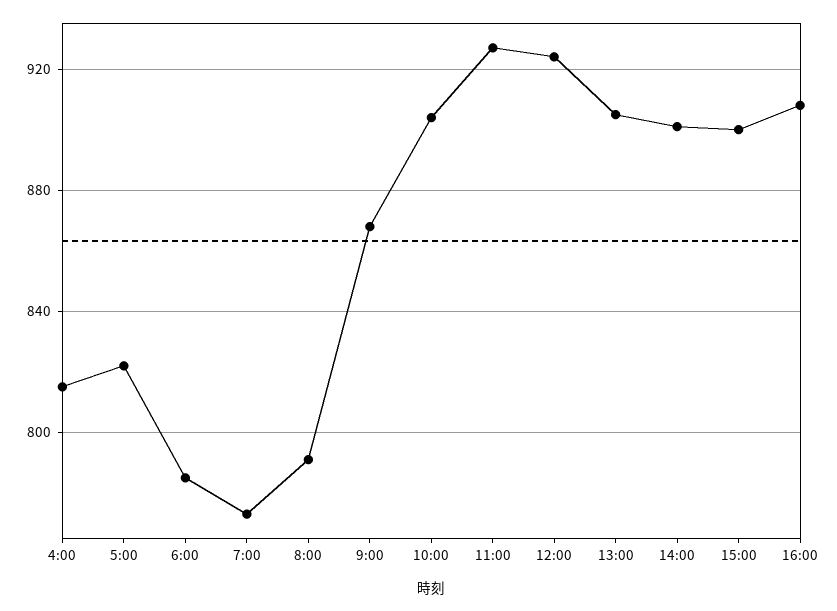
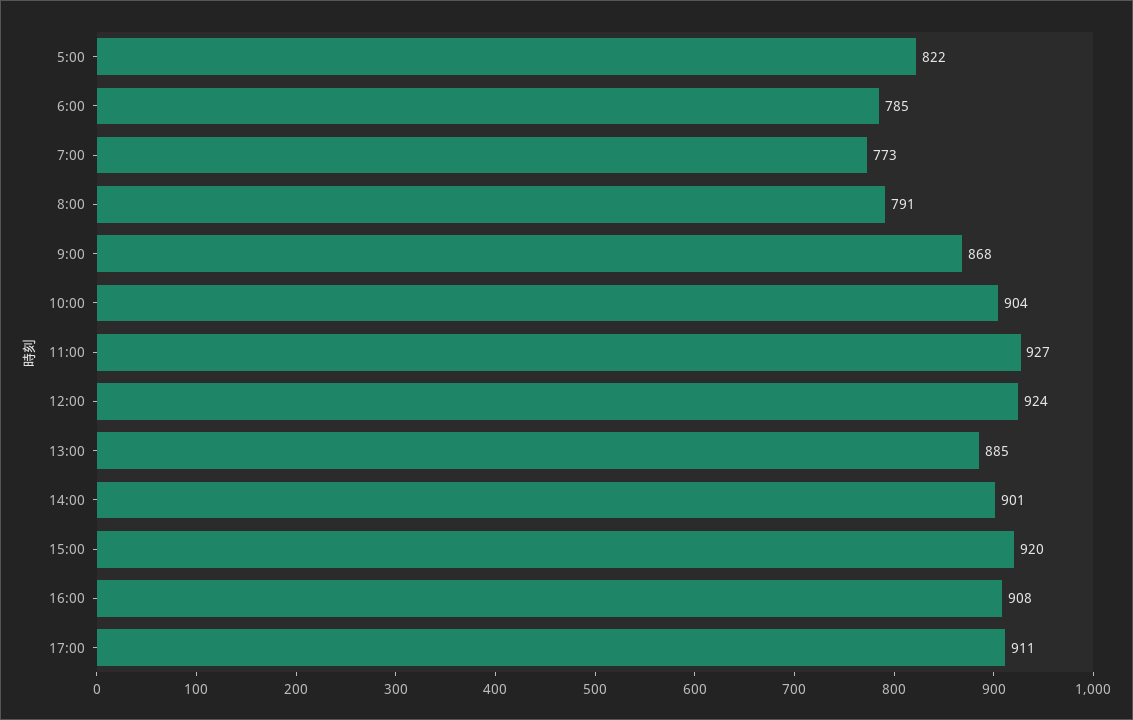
4:00: 815 -> none
13:00: 905 -> 885
15:00: 900 -> 920
17:00: none -> 911

